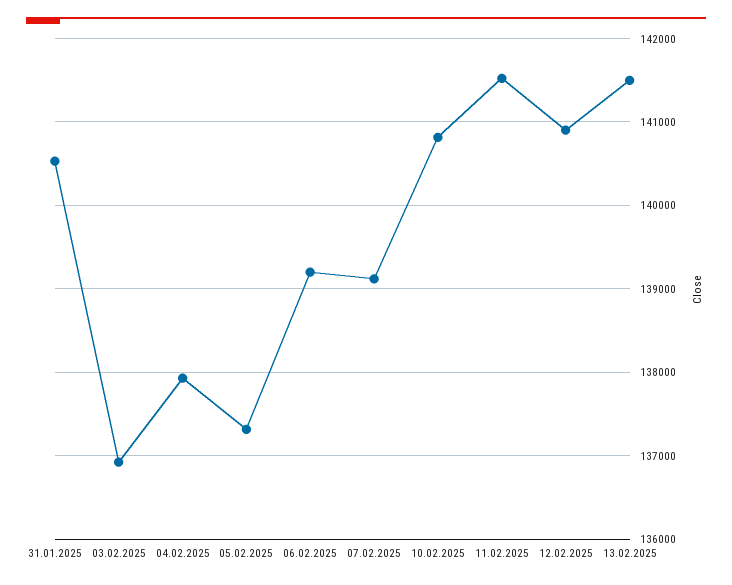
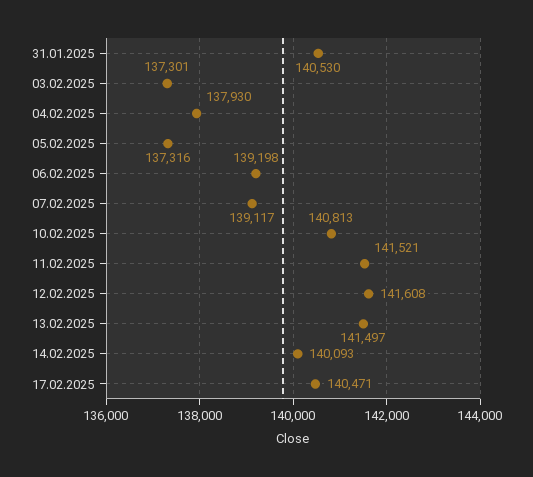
03.02.2025: 136900 -> 137301
12.02.2025: 140900 -> 141608
14.02.2025: none -> 140093
17.02.2025: none -> 140471

